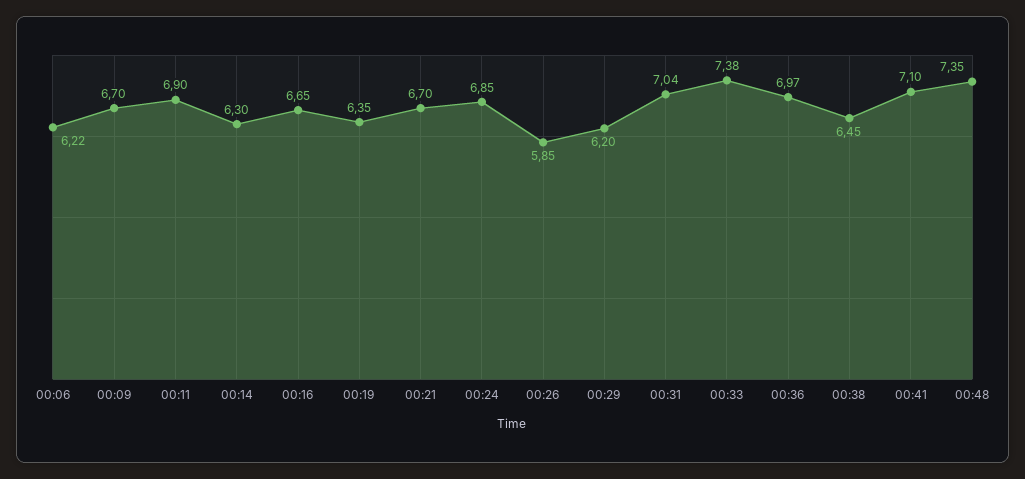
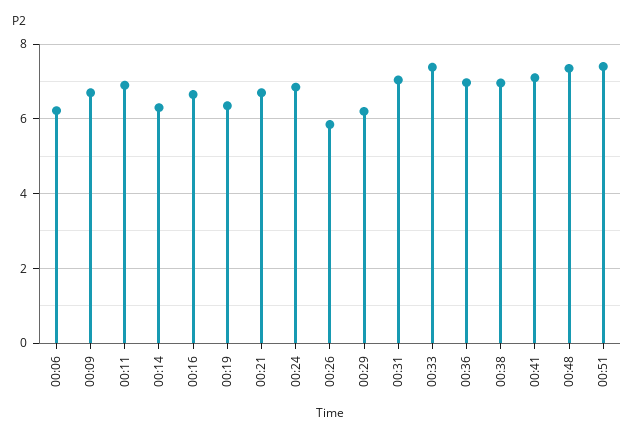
00:38: 6.45 -> 7
00:51: none -> 7.4

